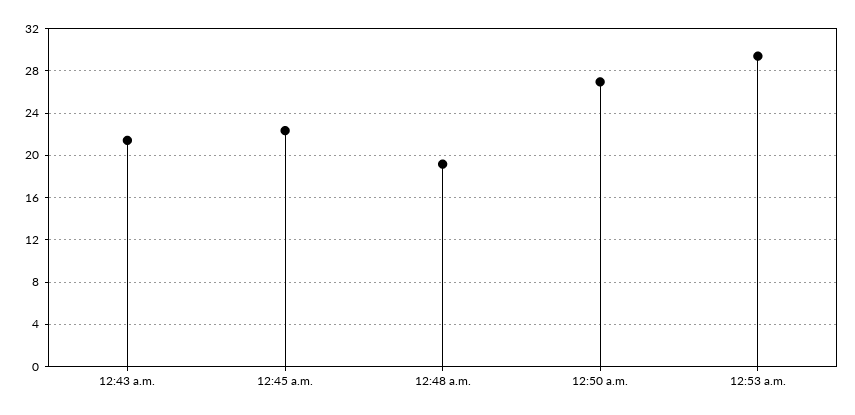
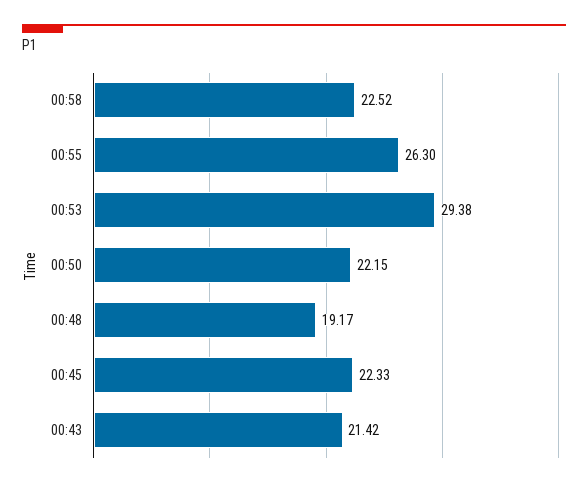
12:50 a.m.: 27 -> 22.15
00:58: none -> 22.52
00:55: none -> 26.3

